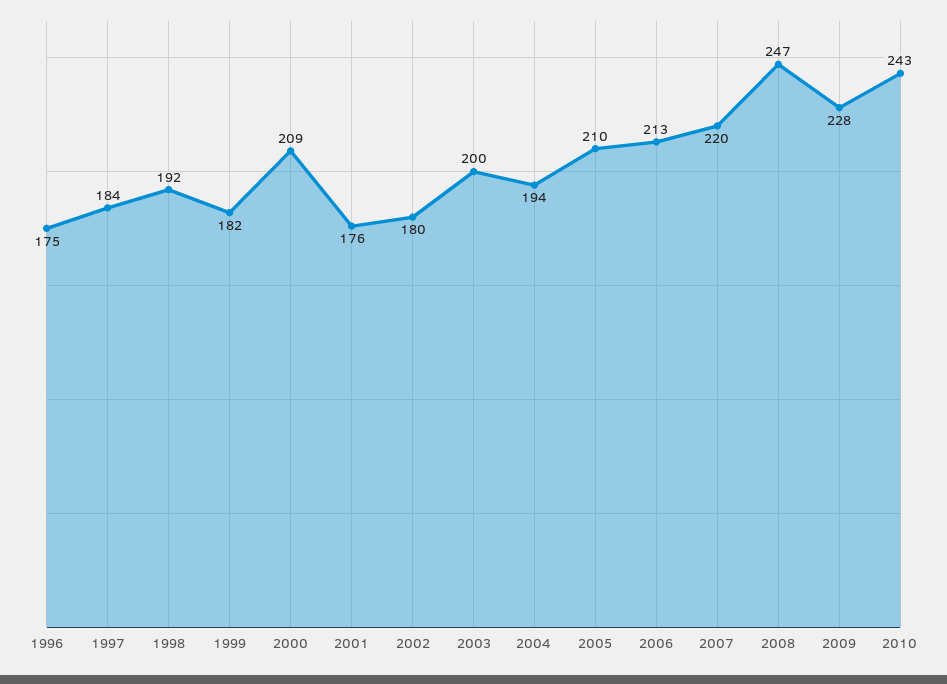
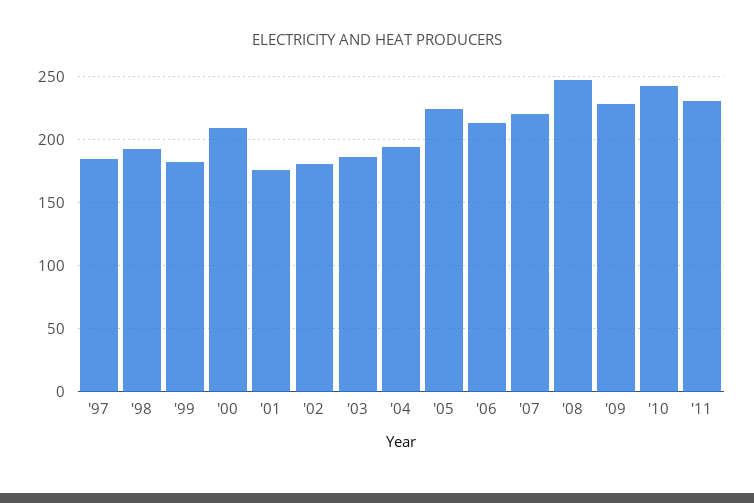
1996: 175 -> none
2003: 200 -> 185
2005: 210 -> 225
'11: none -> 230

